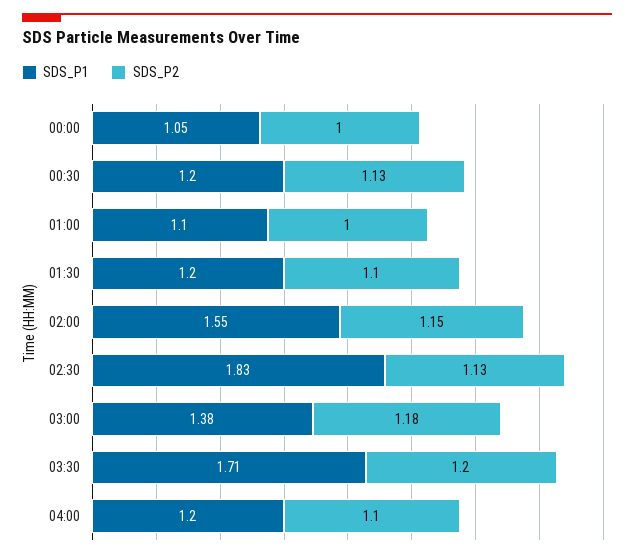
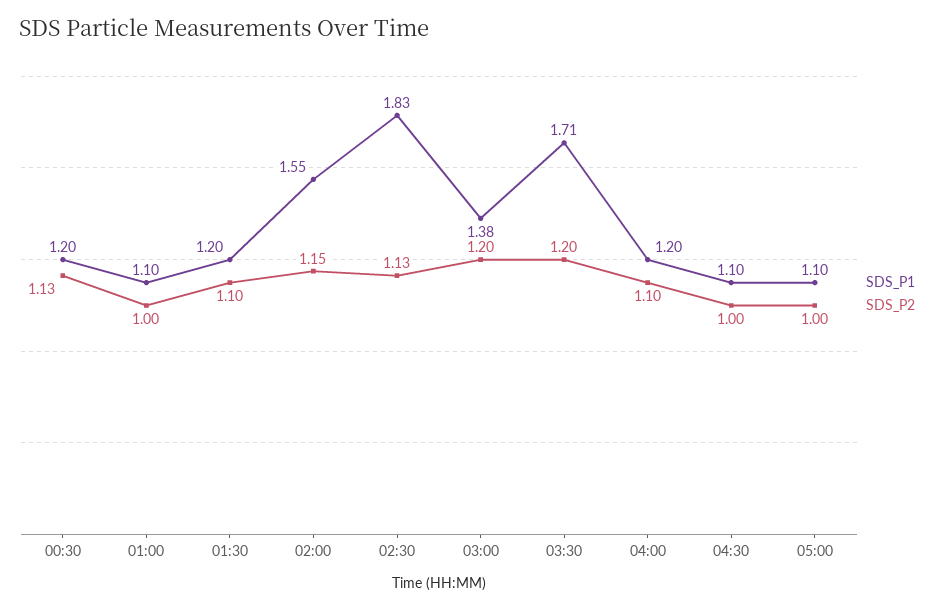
SDS_P1, 00:00: 1.05 -> none
SDS_P2, 00:00: 1 -> none
SDS_P2, 03:00: 1.18 -> 1.2
SDS_P1, 04:30: none -> 1.1
SDS_P2, 04:30: none -> 1
SDS_P1, 05:00: none -> 1.1
SDS_P2, 05:00: none -> 1

